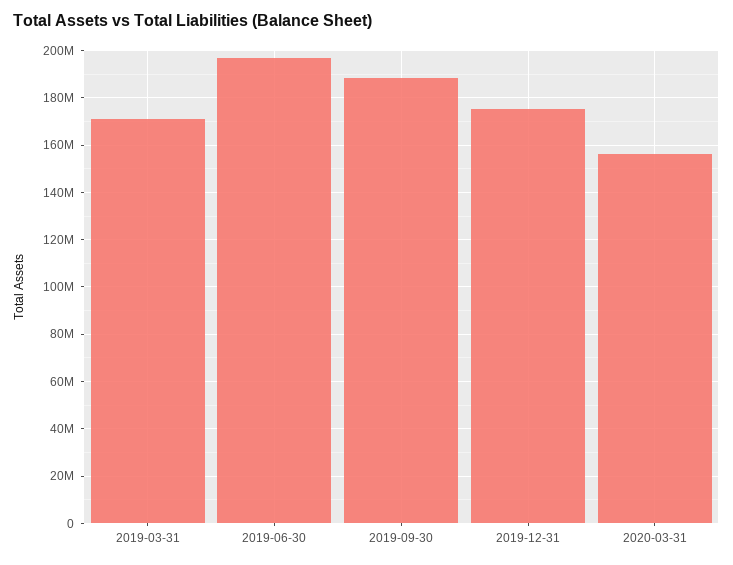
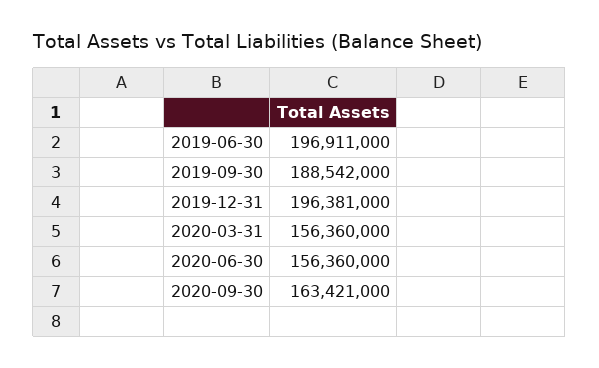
2019-03-31: 170000000 -> none
2019-12-31: 175000000 -> 196381000
2020-06-30: none -> 156360000
2020-09-30: none -> 163421000

